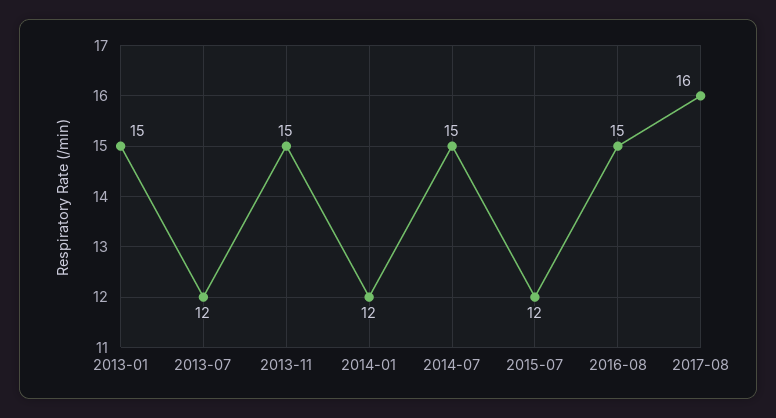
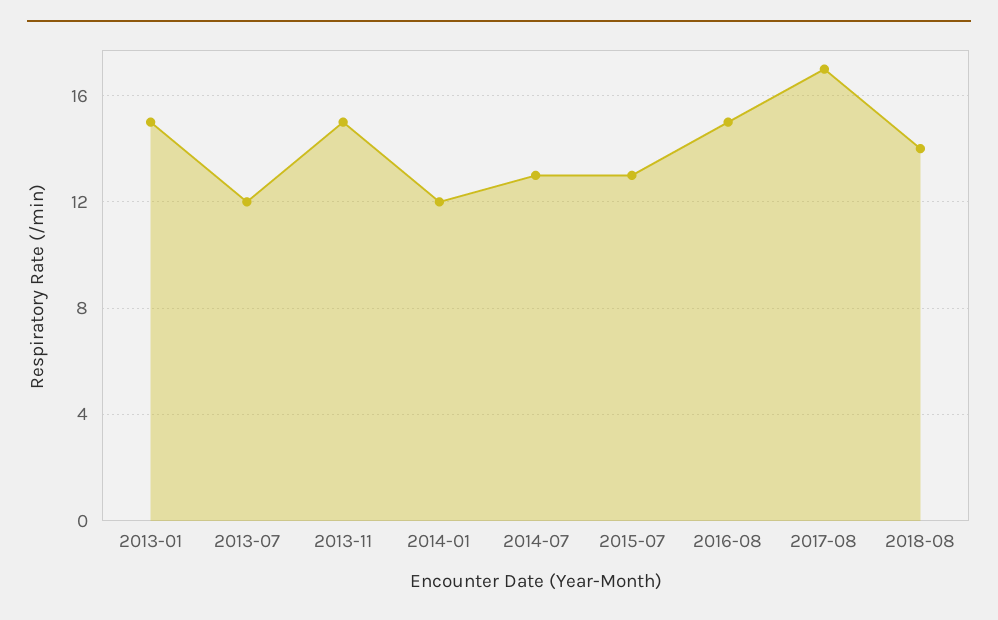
2014-07: 15 -> 13
2015-07: 12 -> 13
2017-08: 16 -> 17
2018-08: none -> 14

